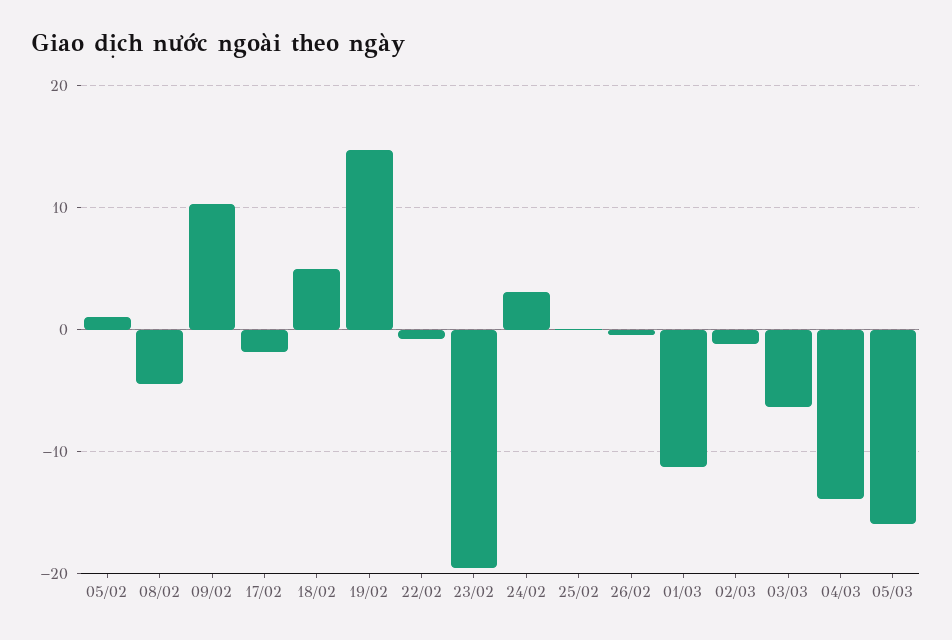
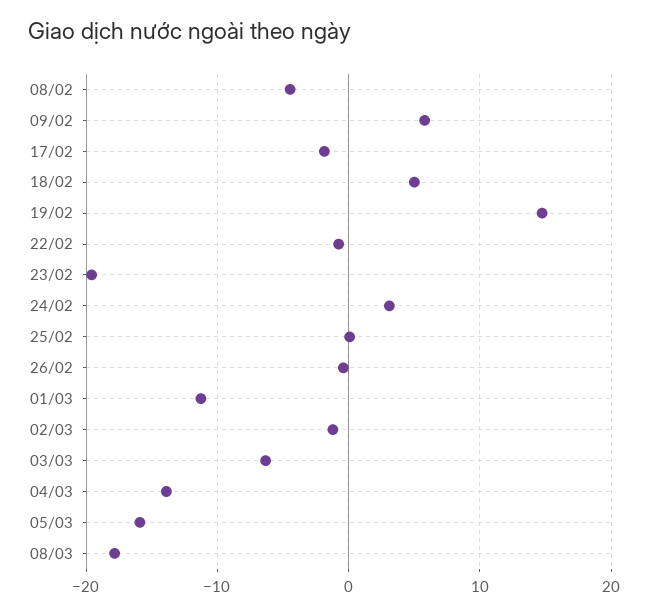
05/02: 1 -> none
09/02: 10 -> 6
08/03: none -> -18

